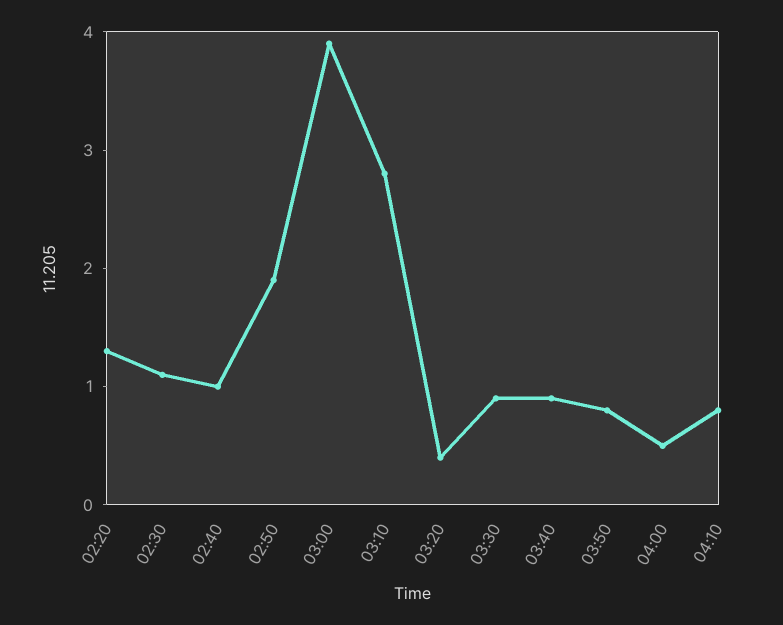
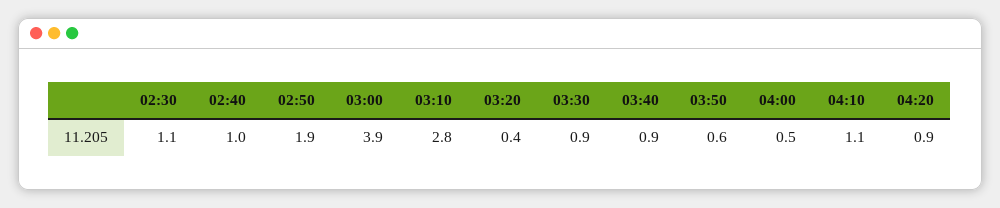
02:20: 1.3 -> none
03:50: 0.8 -> 0.6
04:10: 0.8 -> 1.1
04:20: none -> 0.9

